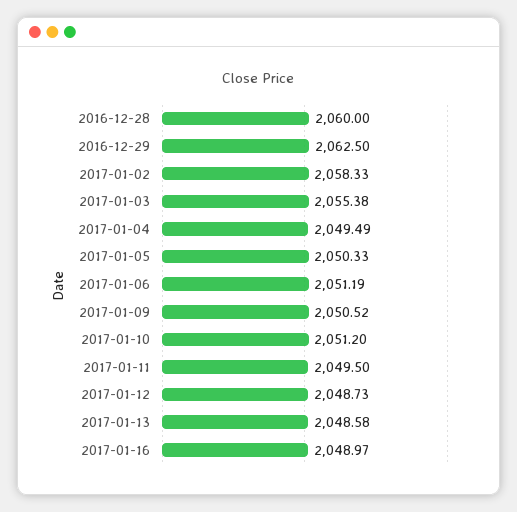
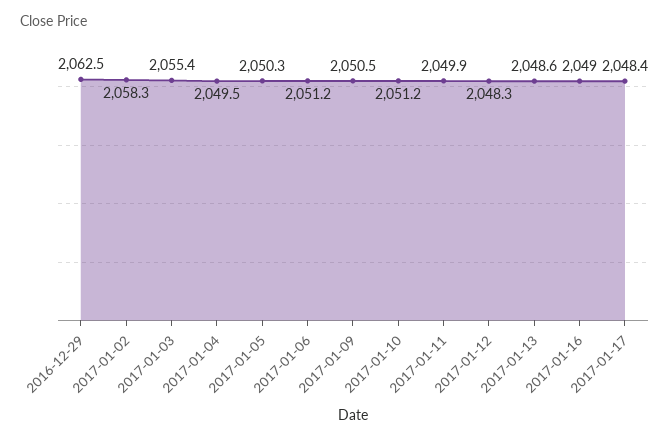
2016-12-28: 2060 -> none
2017-01-11: 2049.5 -> 2049.9
2017-01-12: 2048.73 -> 2048.3
2017-01-17: none -> 2048.4

